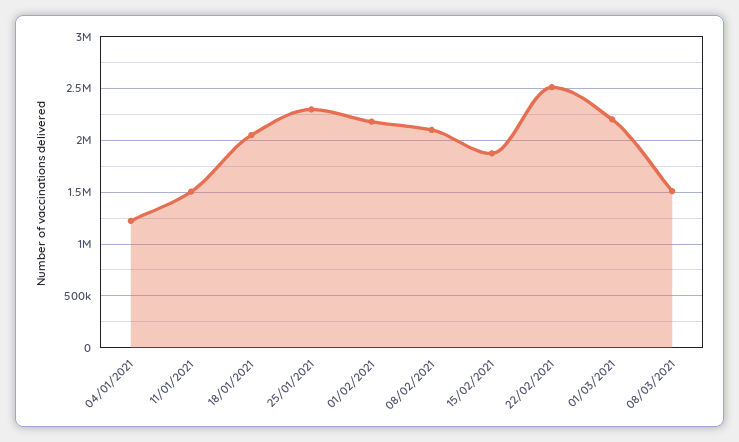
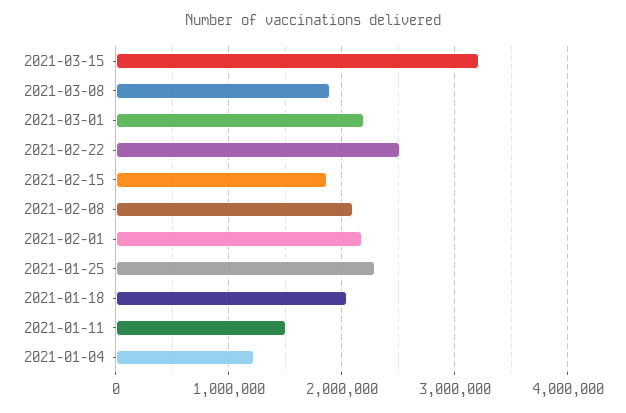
08/03/2021: 1500000 -> 1900000
2021-03-15: none -> 3200000

